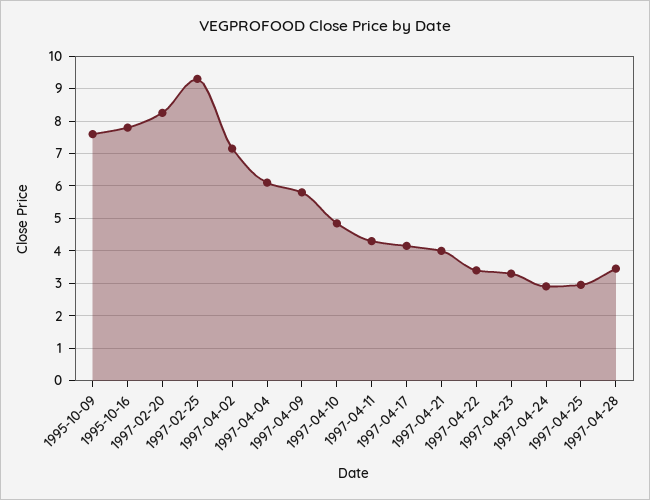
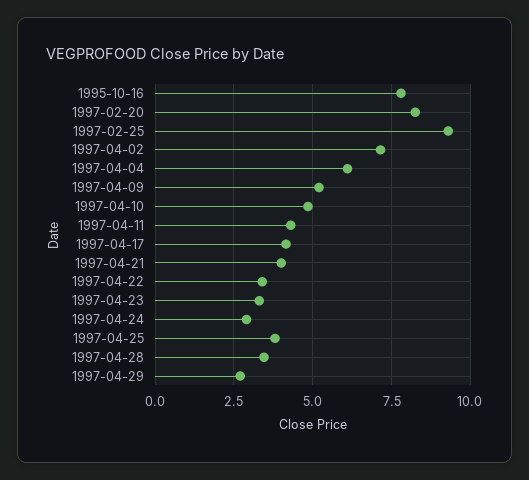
1995-10-09: 7.6 -> none
1997-04-09: 5.8 -> 5.25
1997-04-25: 3 -> 3.75
1997-04-29: none -> 2.75

